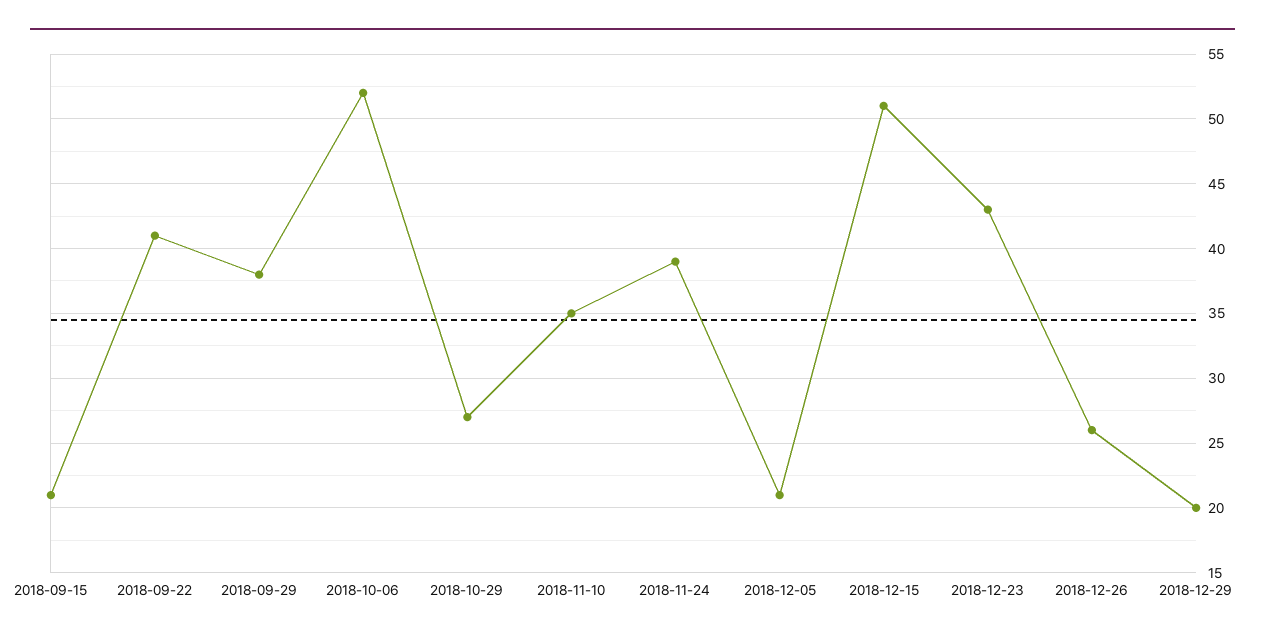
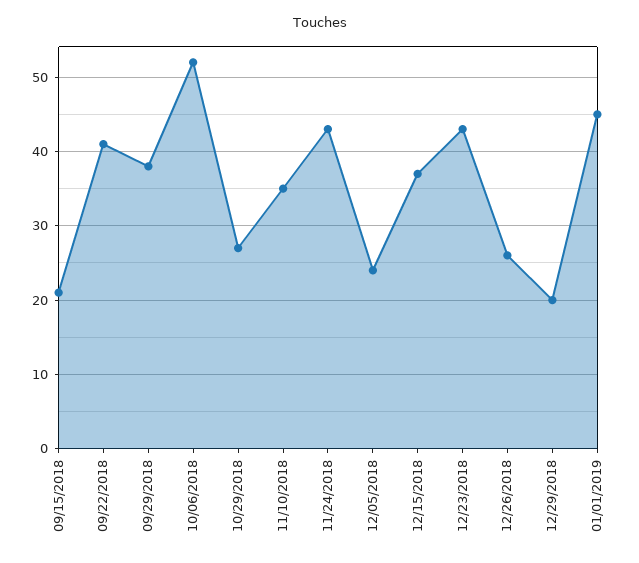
2018-11-24: 39 -> 43
2018-12-05: 21 -> 24
2018-12-15: 51 -> 37
01/01/2019: none -> 45

